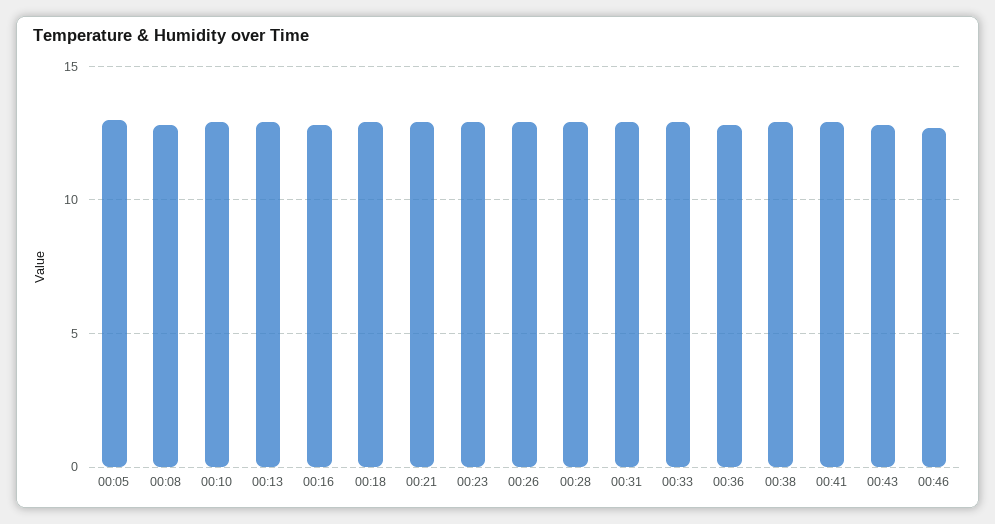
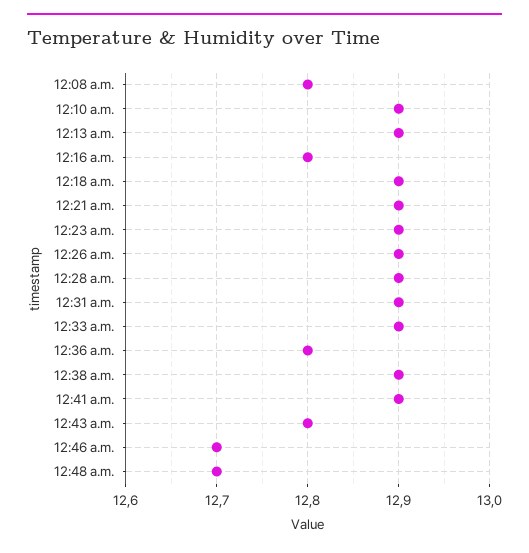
00:05: 13 -> none
12:48 a.m.: none -> 12.7

